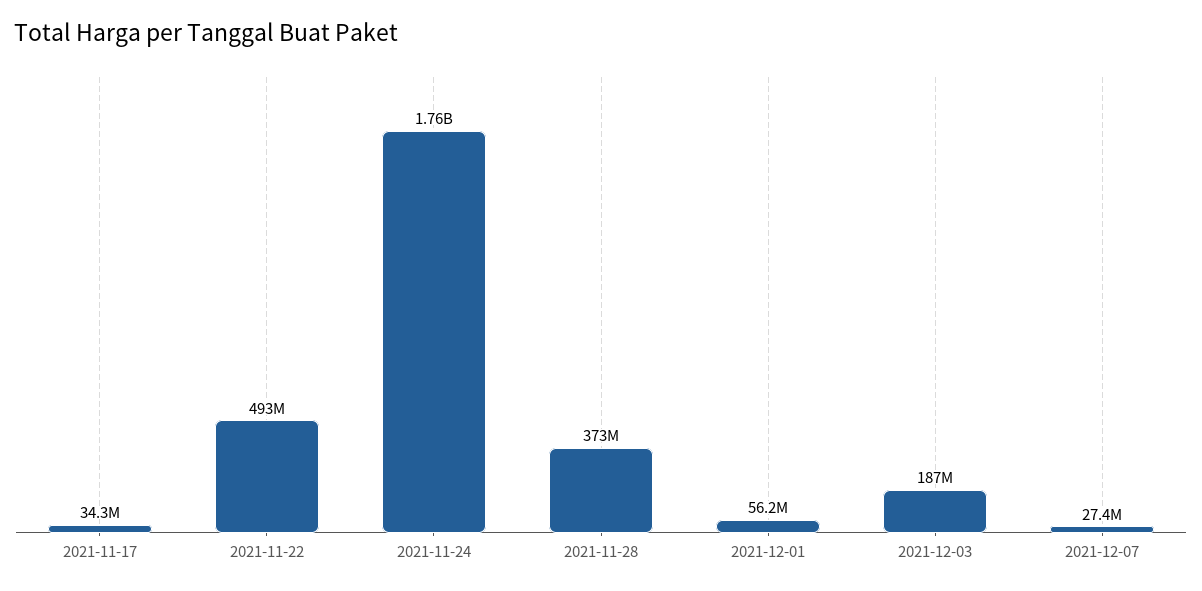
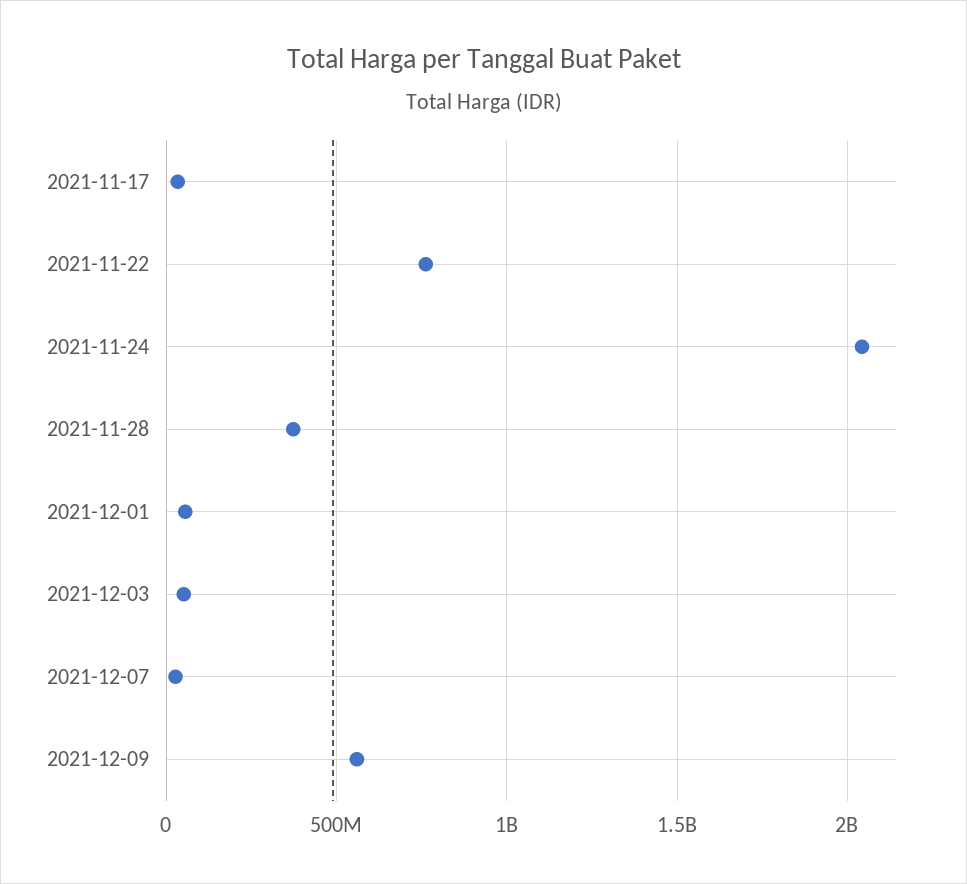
2021-11-22: 493000000 -> 750000000
2021-11-24: 1760000000 -> 2050000000
2021-12-03: 187000000 -> 50000000
2021-12-09: none -> 550000000

